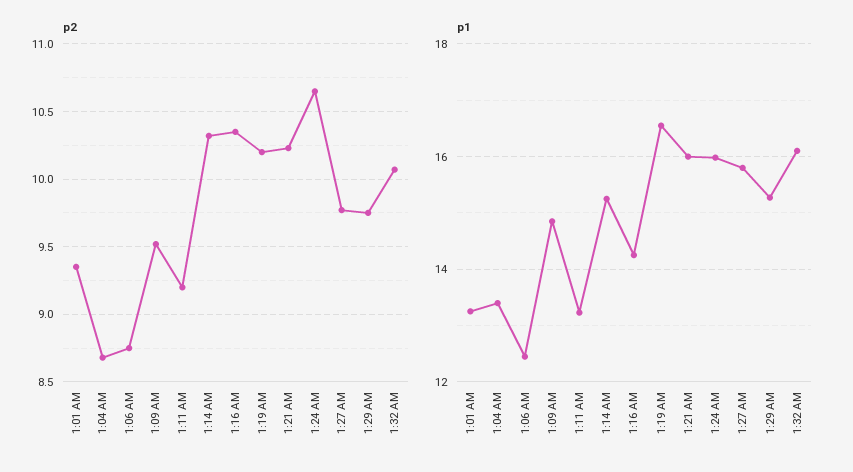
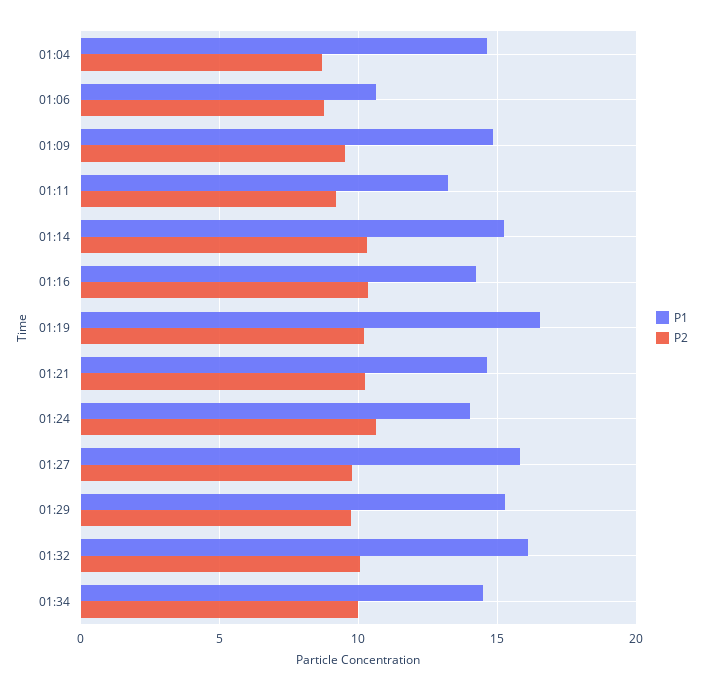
p2, 1:01 AM: 9.35 -> none
p1, 1:01 AM: 13.2 -> none
p1, 1:04 AM: 13.4 -> 14.5
p1, 1:06 AM: 12.4 -> 10.5
p1, 1:21 AM: 16 -> 14.5
p1, 1:24 AM: 16 -> 14
p1, 01:34: none -> 14.5
p2, 01:34: none -> 10

